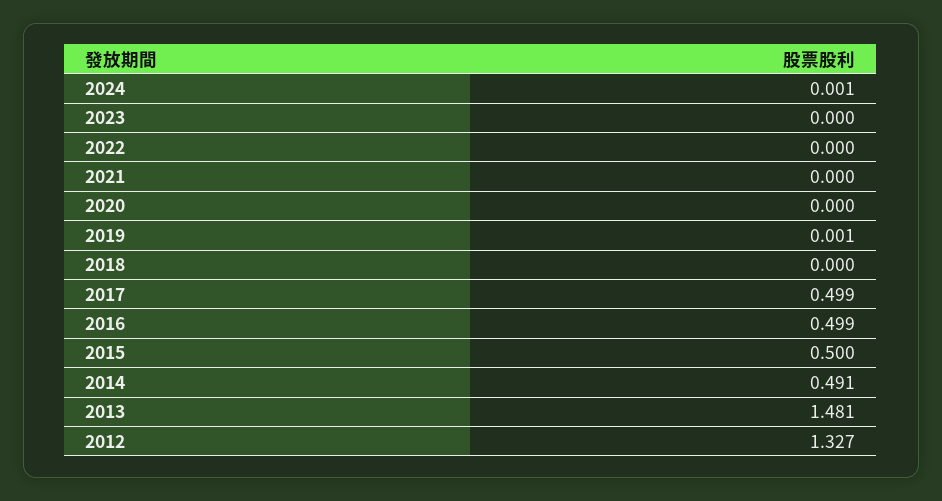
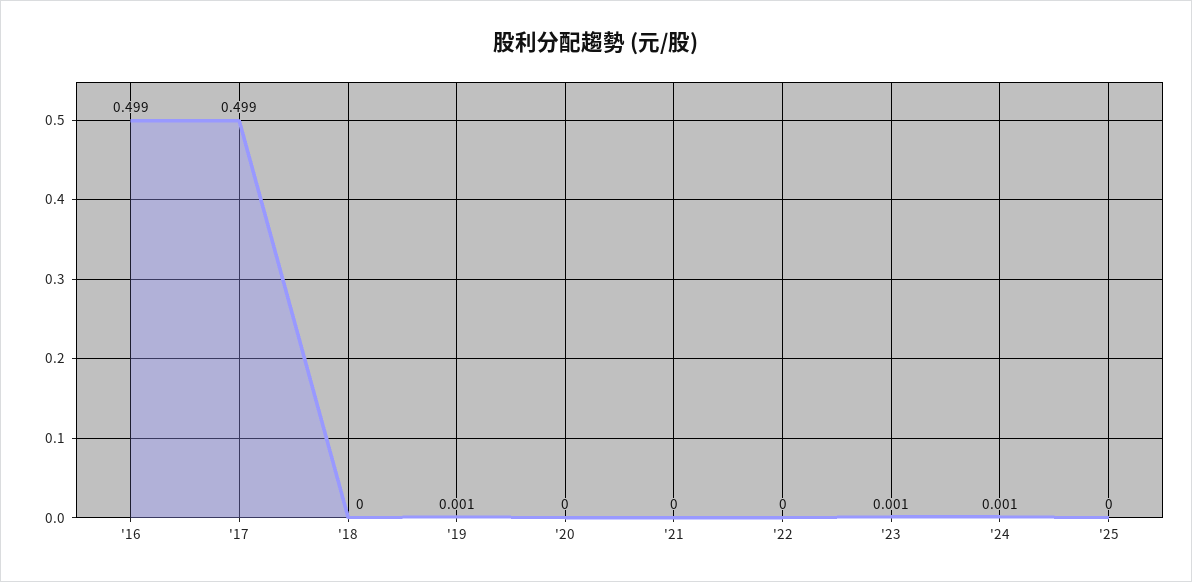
2023: 0 -> 0.001
2015: 0.5 -> none
2014: 0.491 -> none
2013: 1.481 -> none
2012: 1.327 -> none
'25: none -> 0

